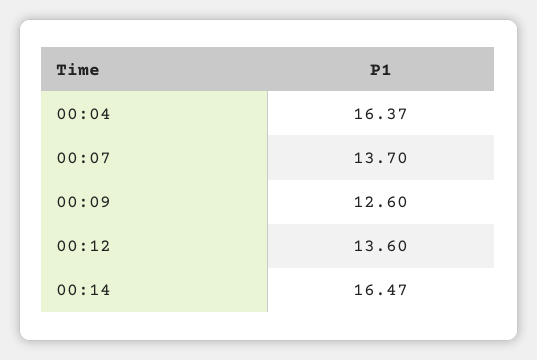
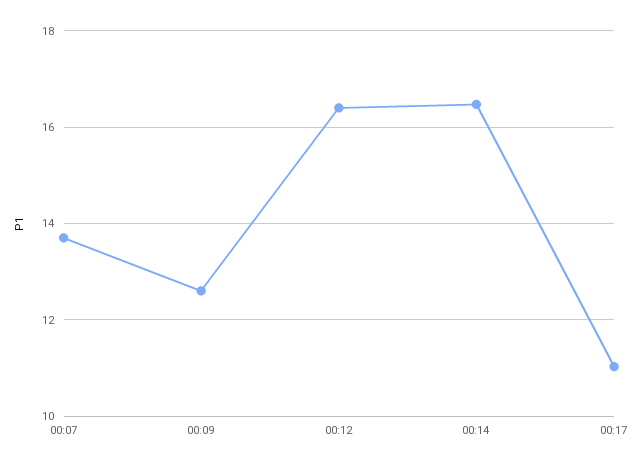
00:04: 16.37 -> none
00:12: 13.6 -> 16.4
00:17: none -> 11

